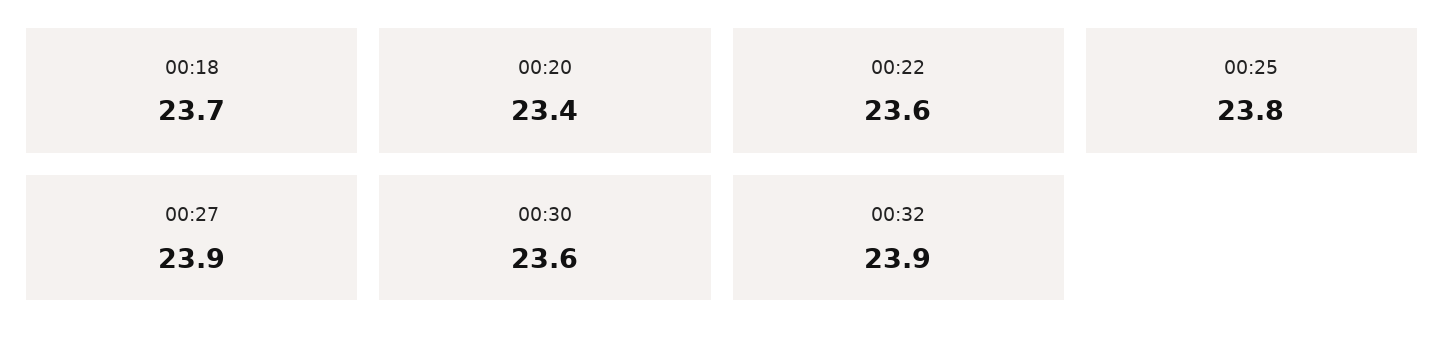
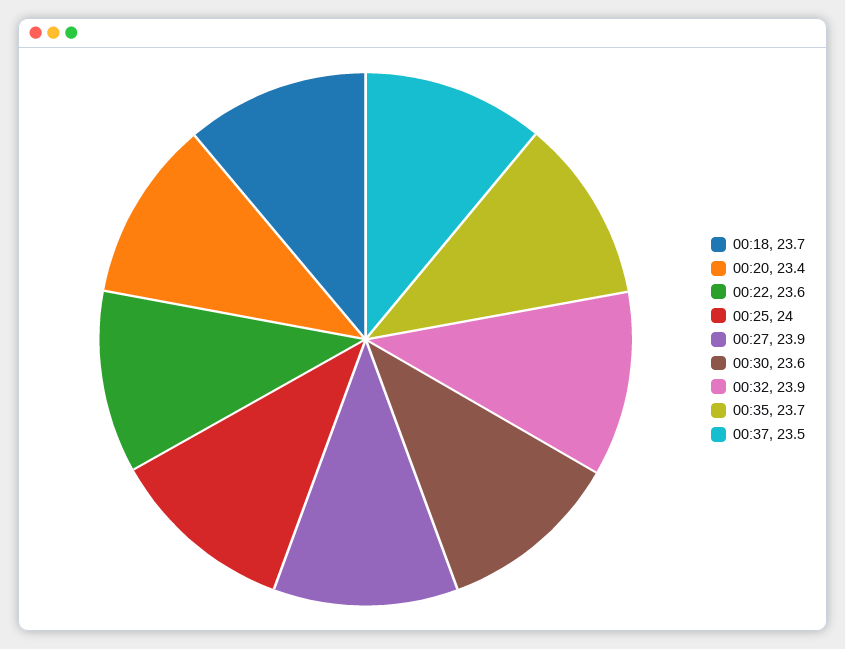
00:25: 23.8 -> 24
00:35: none -> 23.7
00:37: none -> 23.5

